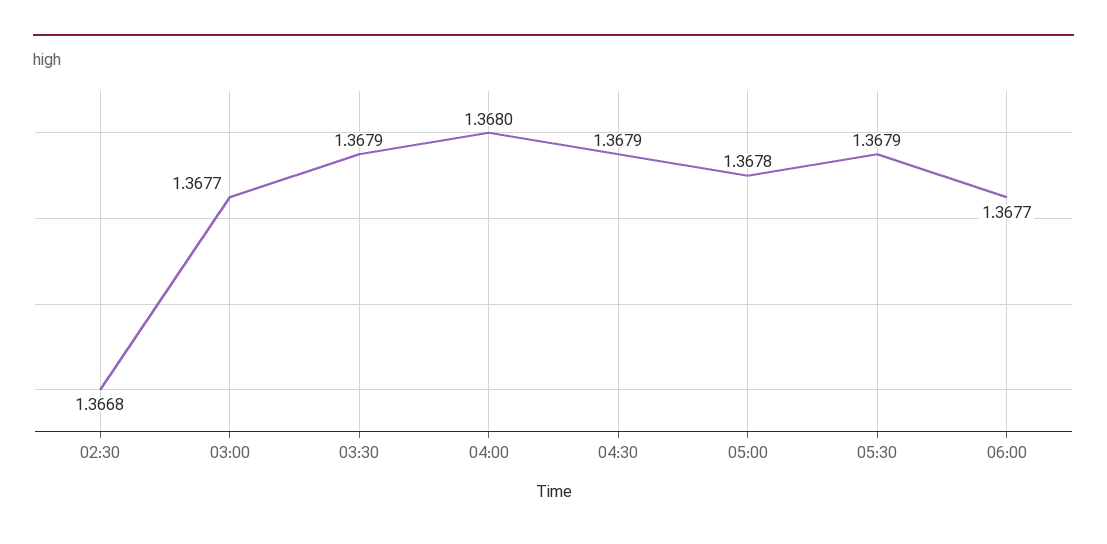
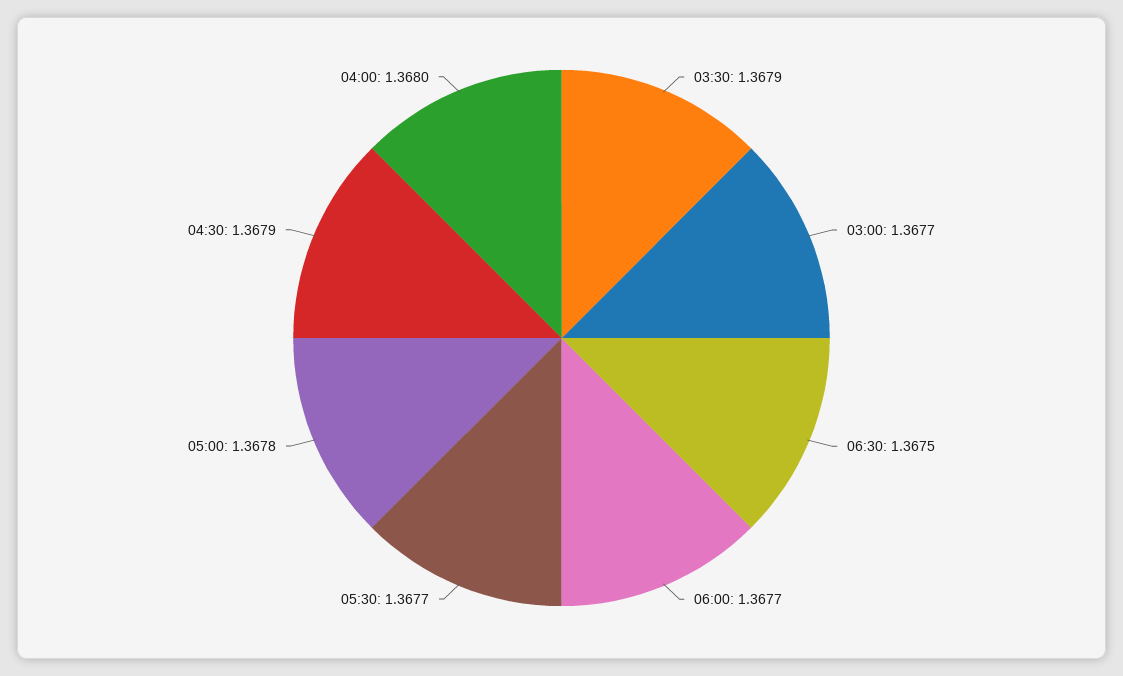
02:30: 1.3668 -> none
05:30: 1.3679 -> 1.3677
06:30: none -> 1.3675

